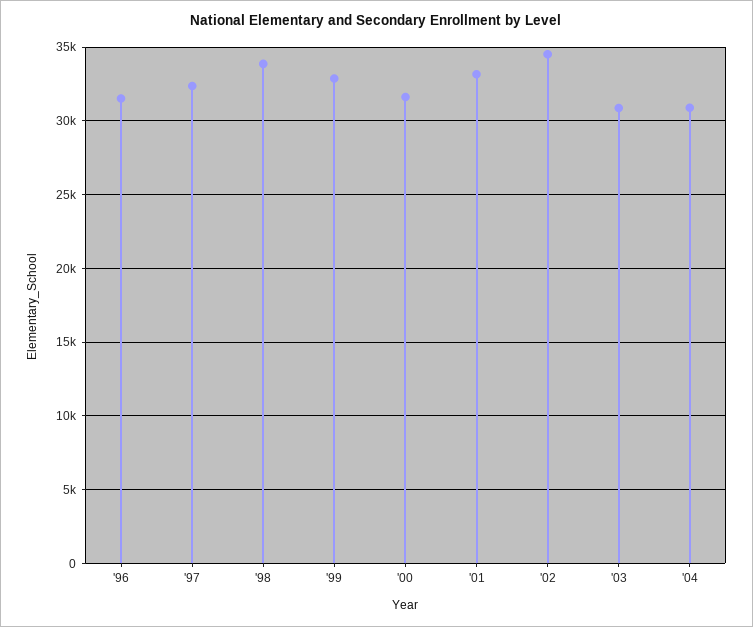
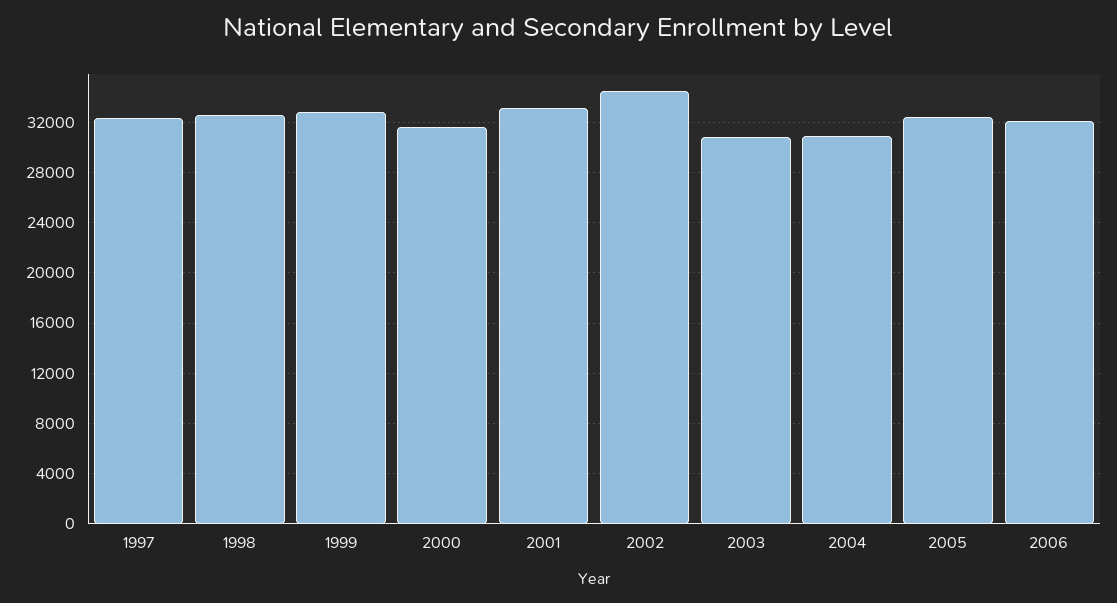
'96: 31500 -> none
'98: 34000 -> 32500
2005: none -> 32500
2006: none -> 32000

